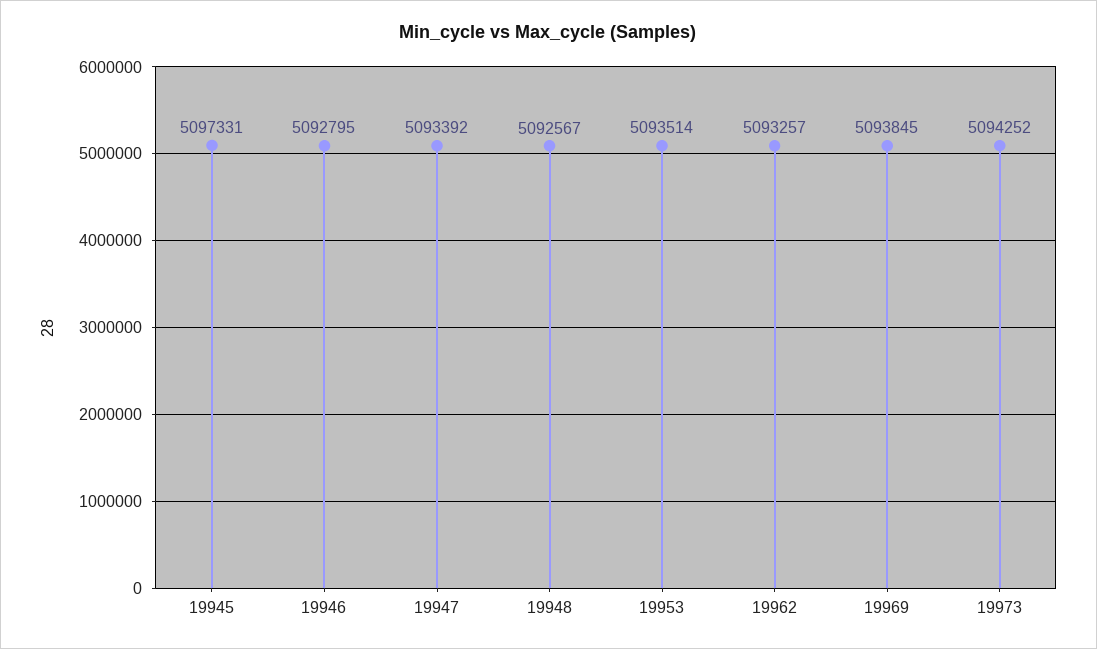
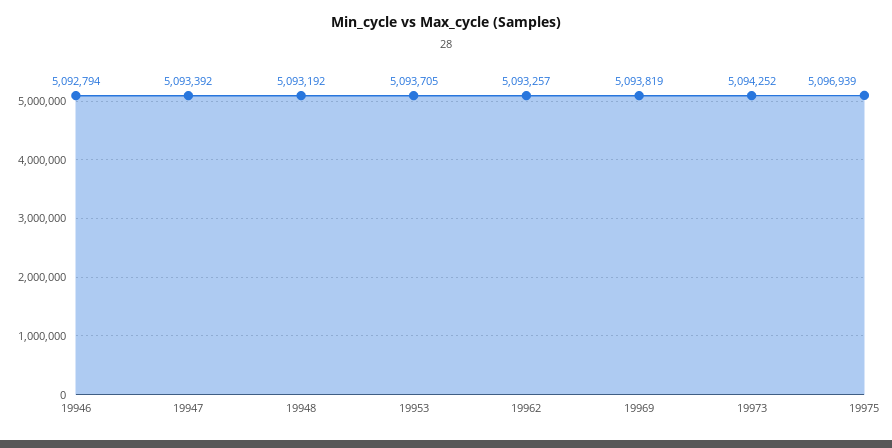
19945: 5097331 -> none
19946: 5092795 -> 5092794
19948: 5092567 -> 5093192
19953: 5093514 -> 5093705
19969: 5093845 -> 5093819
19975: none -> 5096939

